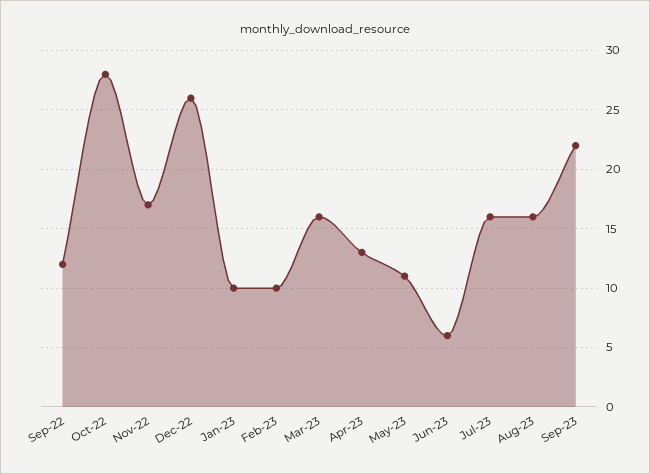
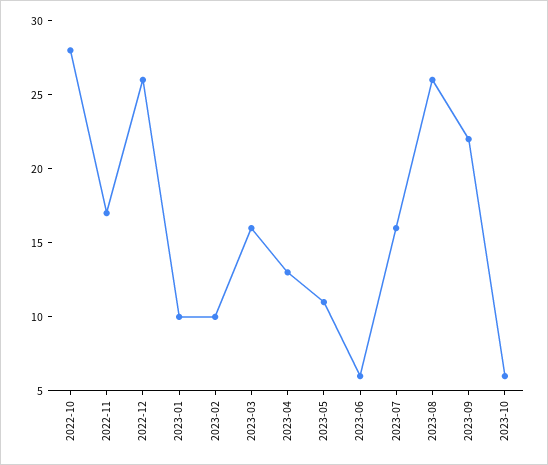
Sep-22: 12 -> none
Aug-23: 16 -> 26
2023-10: none -> 6

